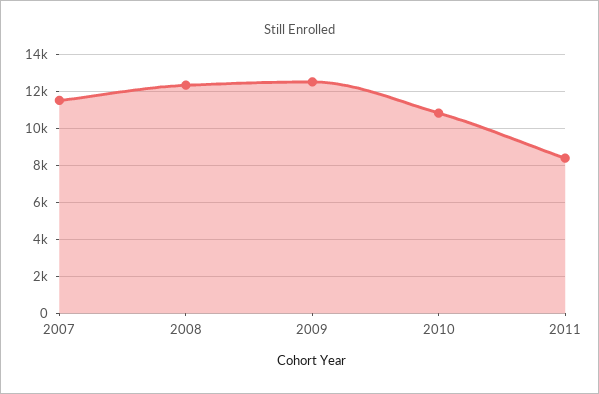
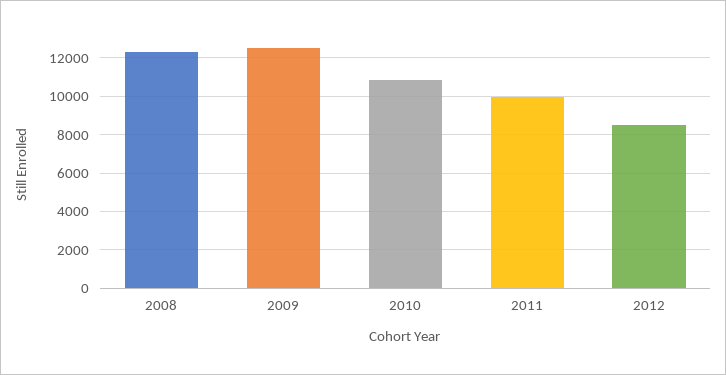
2007: 11500 -> none
2011: 8500 -> 10000
2012: none -> 8500

